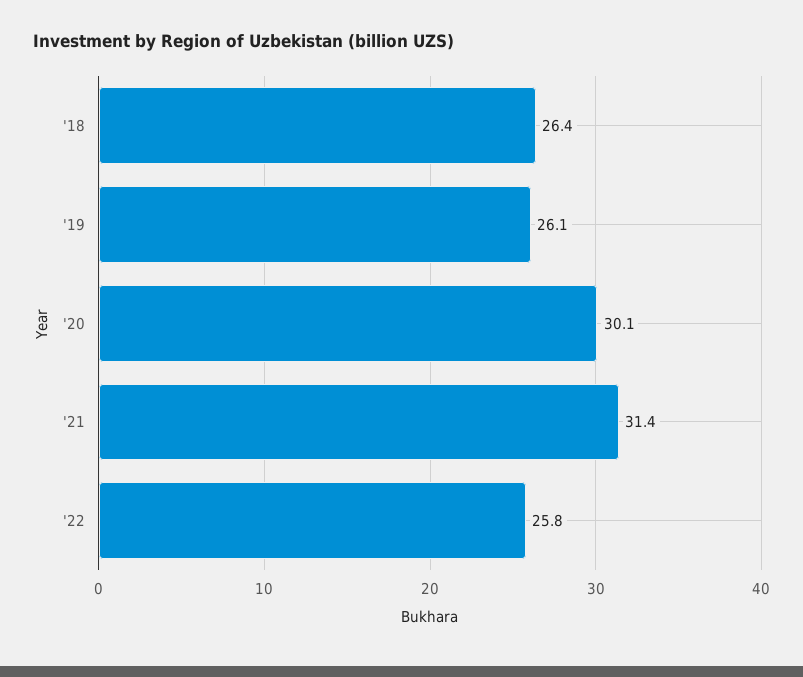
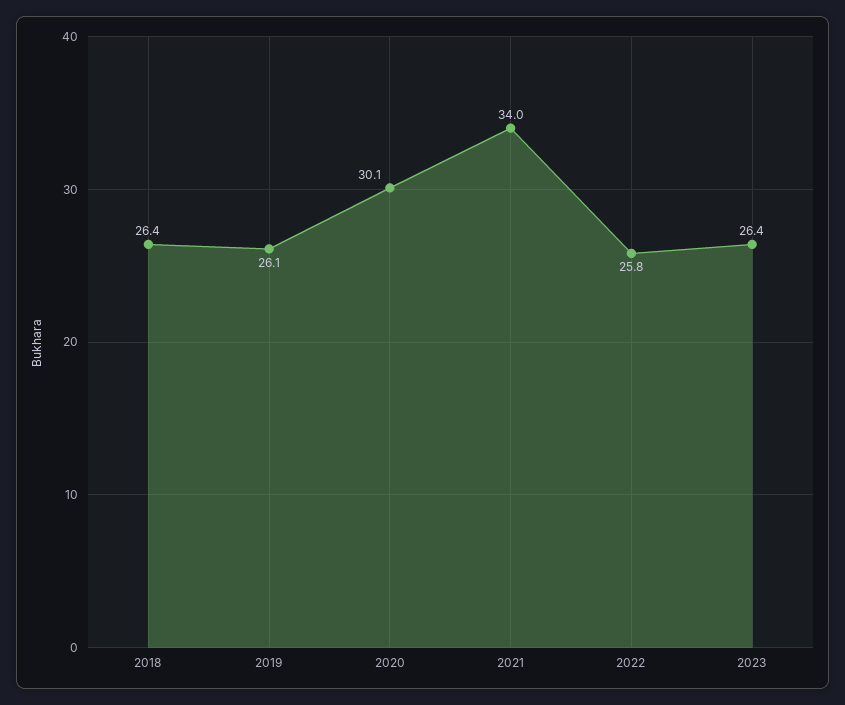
'21: 31.4 -> 34
2023: none -> 26.4

